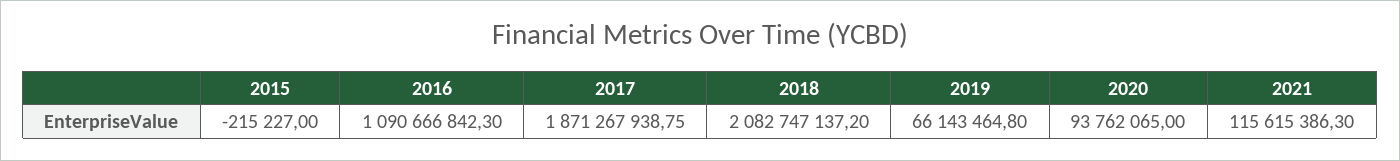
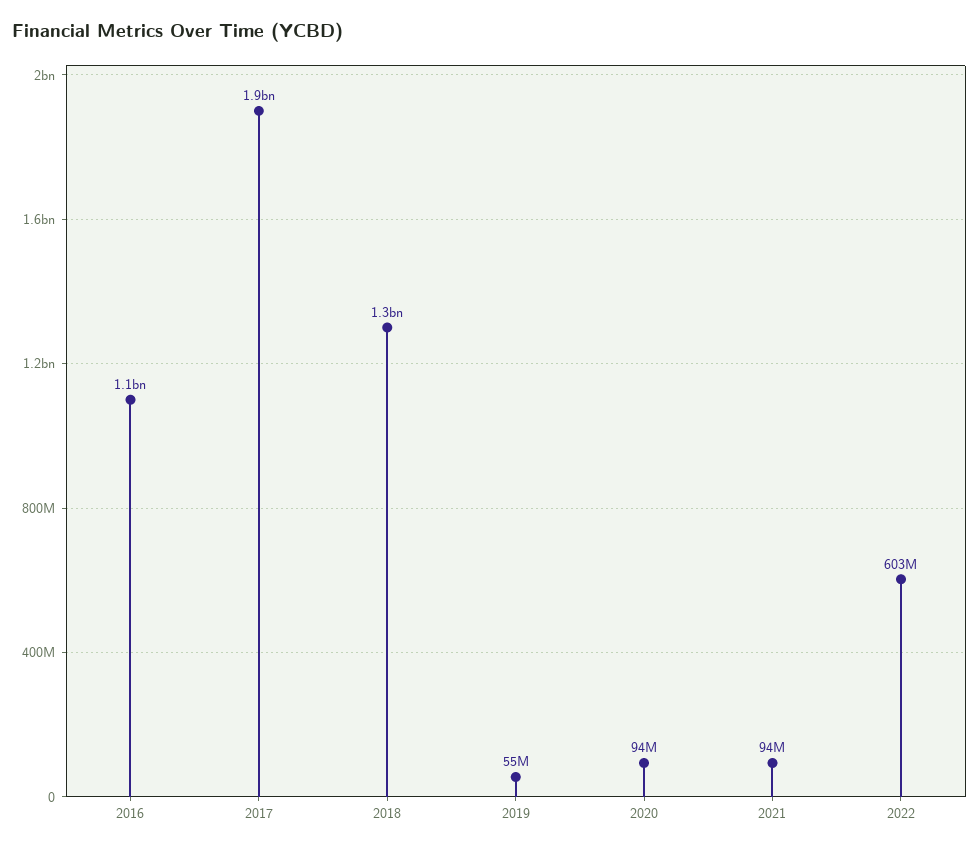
2015: -215227 -> none
2018: 2082747137.2 -> 1300000000
2019: 66143464.8 -> 55000000
2021: 115615386.3 -> 94000000
2022: none -> 603000000

